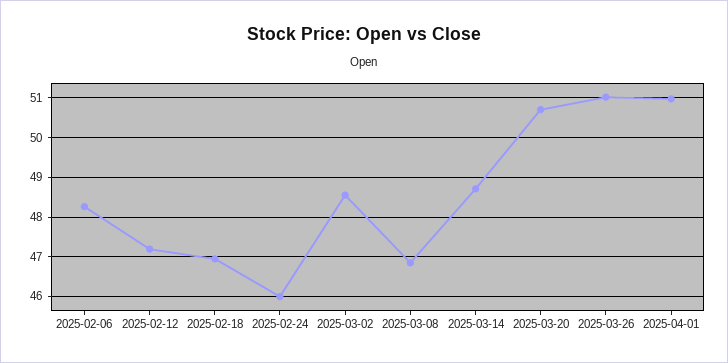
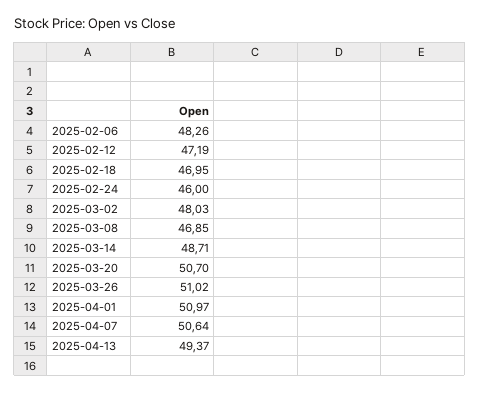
2025-03-02: 48.6 -> 48.03
2025-04-07: none -> 50.64
2025-04-13: none -> 49.37

